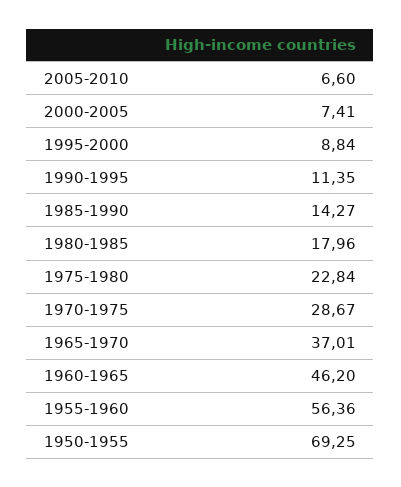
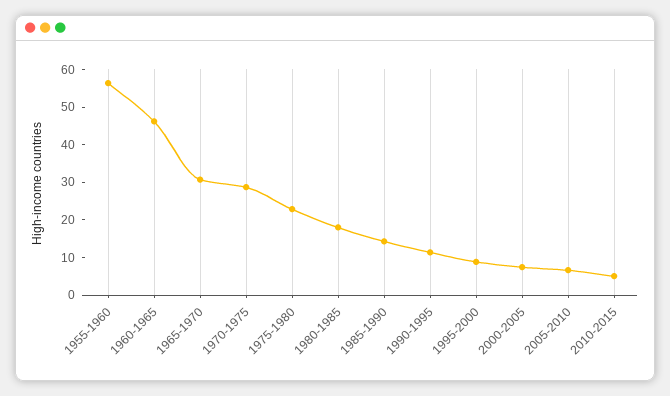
1965-1970: 37.01 -> 30
1950-1955: 69.25 -> none
2010-2015: none -> 5

